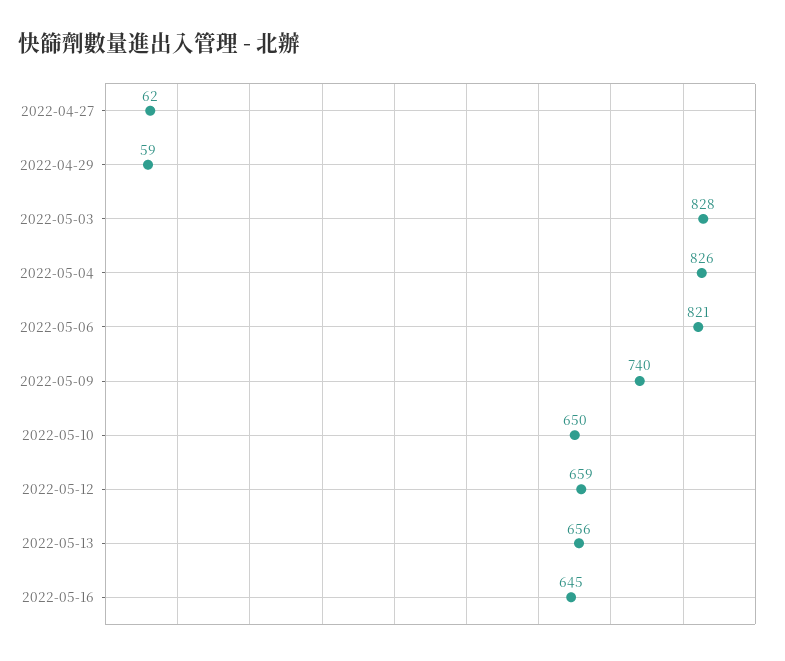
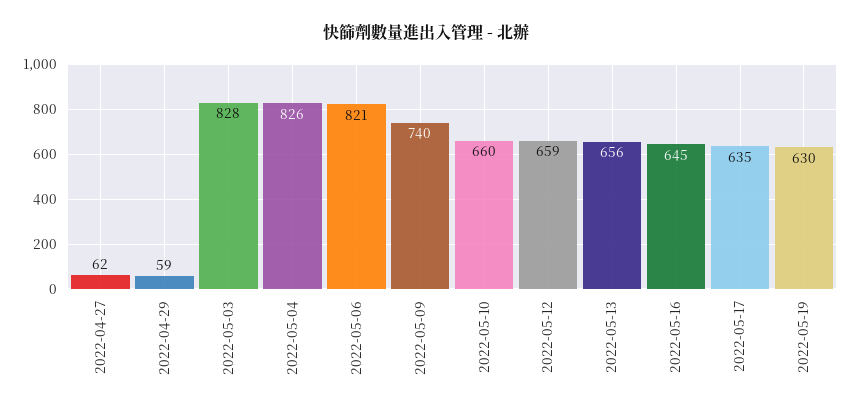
2022-05-10: 650 -> 660
2022-05-17: none -> 635
2022-05-19: none -> 630

